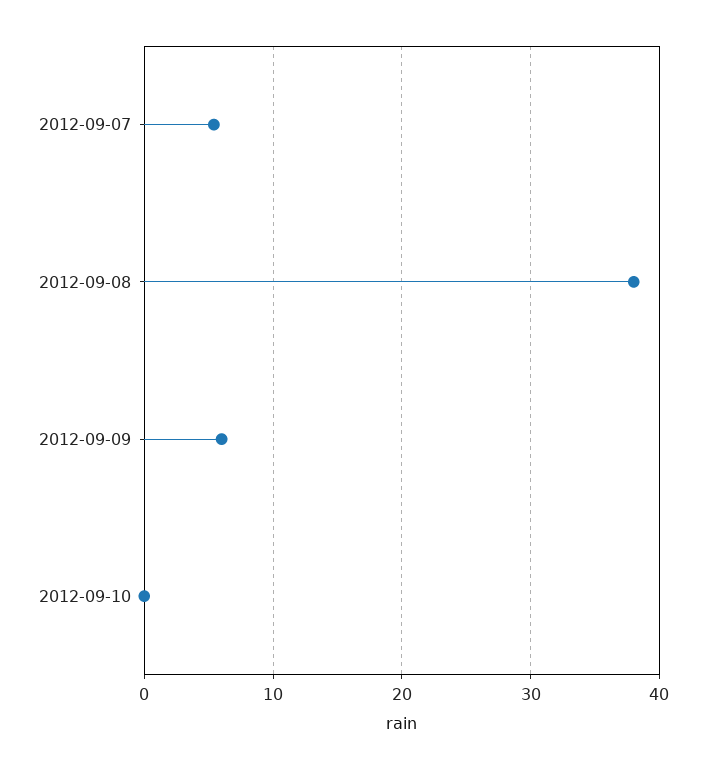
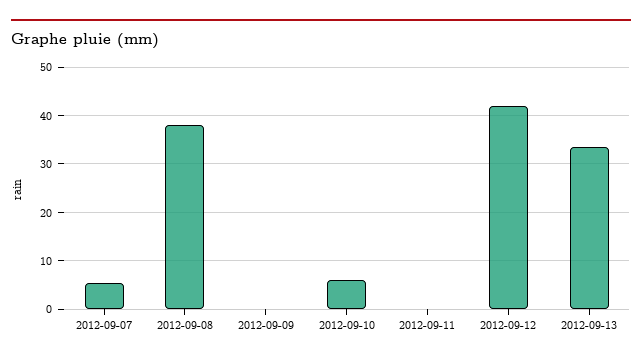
2012-09-09: 6 -> 0
2012-09-10: 0 -> 6
2012-09-11: none -> 0
2012-09-12: none -> 42
2012-09-13: none -> 34

